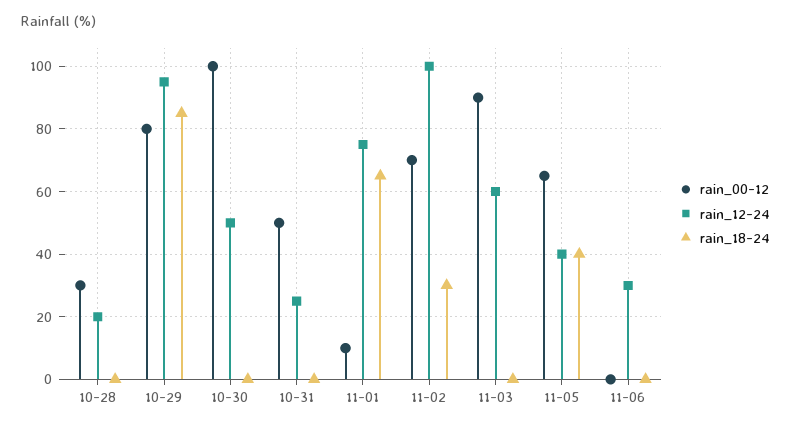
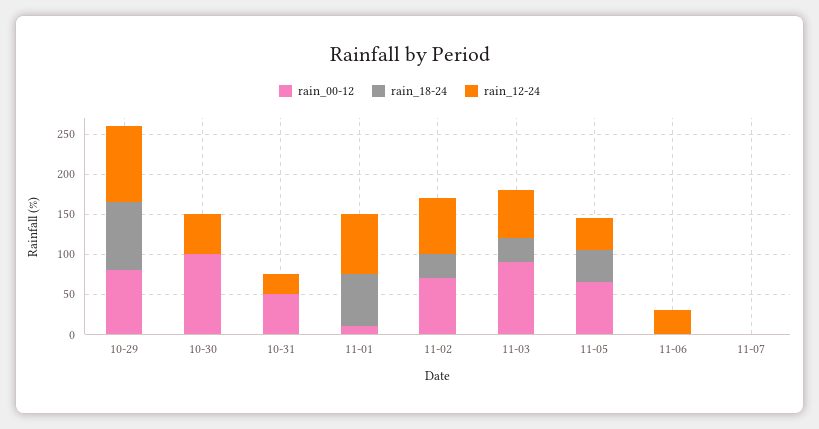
rain_00-12, 10-28: 30 -> none
rain_12-24, 10-28: 20 -> none
rain_18-24, 10-28: 0 -> none
rain_12-24, 11-02: 100 -> 70
rain_18-24, 11-03: 0 -> 30
rain_00-12, 11-07: none -> 0
rain_18-24, 11-07: none -> 0
rain_12-24, 11-07: none -> 0

